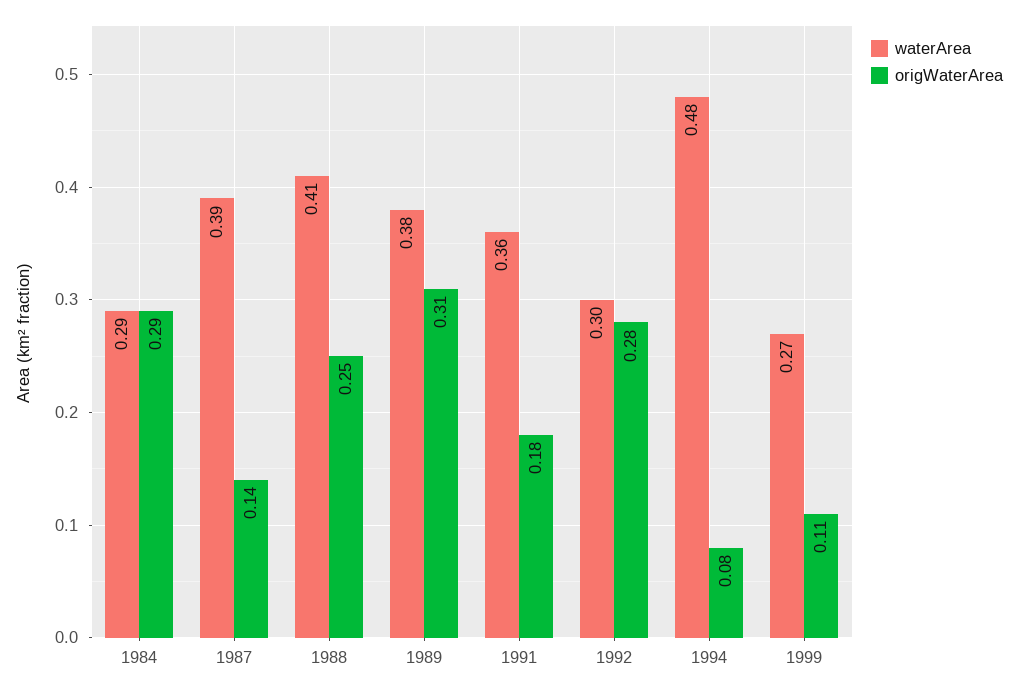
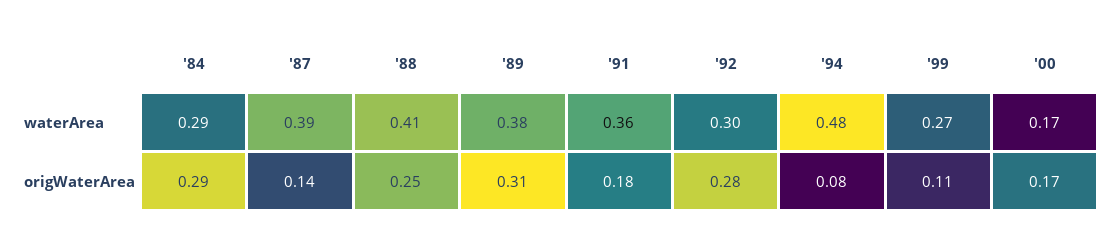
waterArea, '00: none -> 0.17
origWaterArea, '00: none -> 0.17

